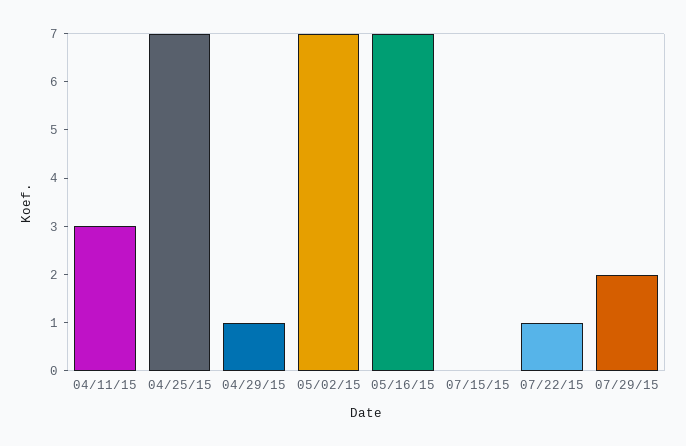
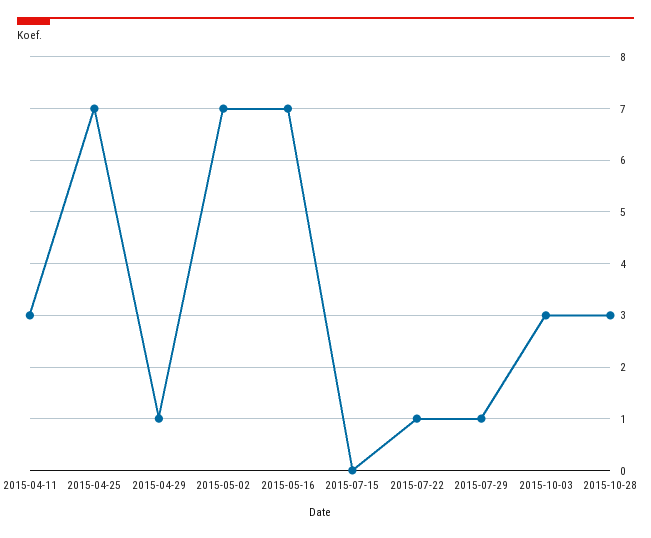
07/29/15: 2 -> 1
2015-10-03: none -> 3
2015-10-28: none -> 3

